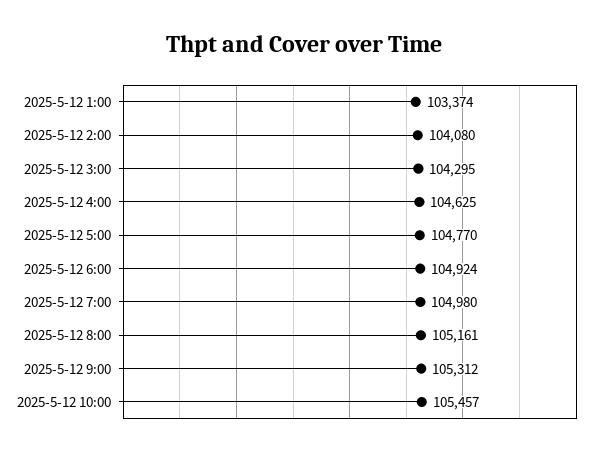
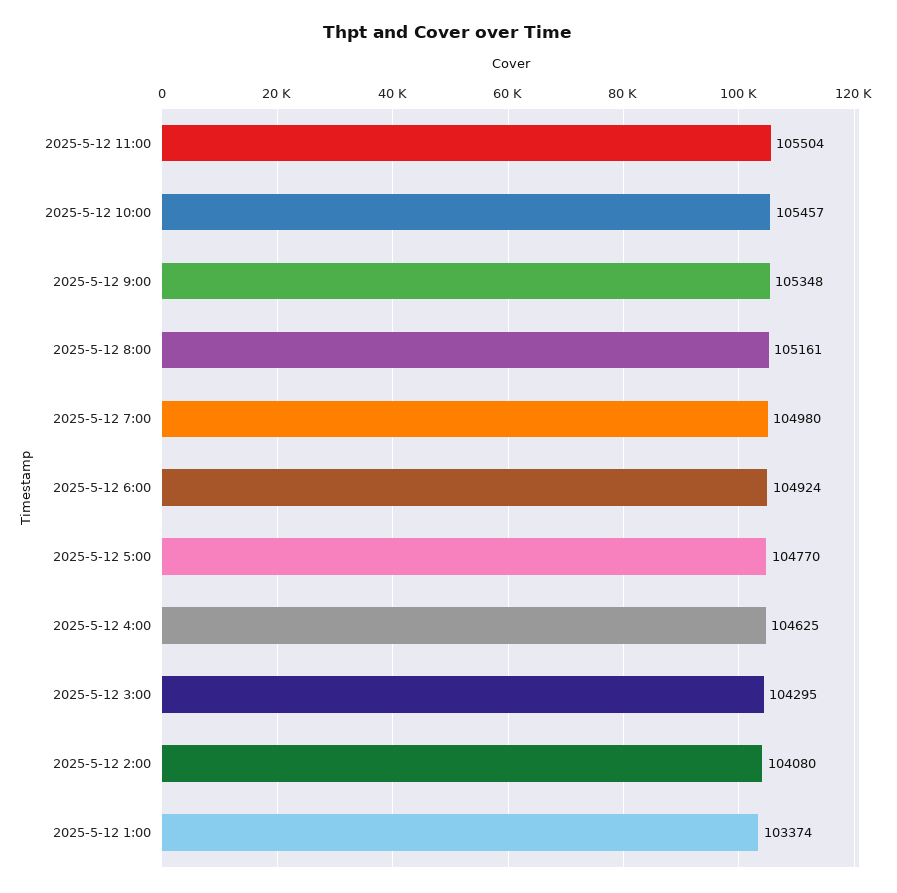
2025-5-12 9:00: 105312 -> 105348
2025-5-12 11:00: none -> 105504

